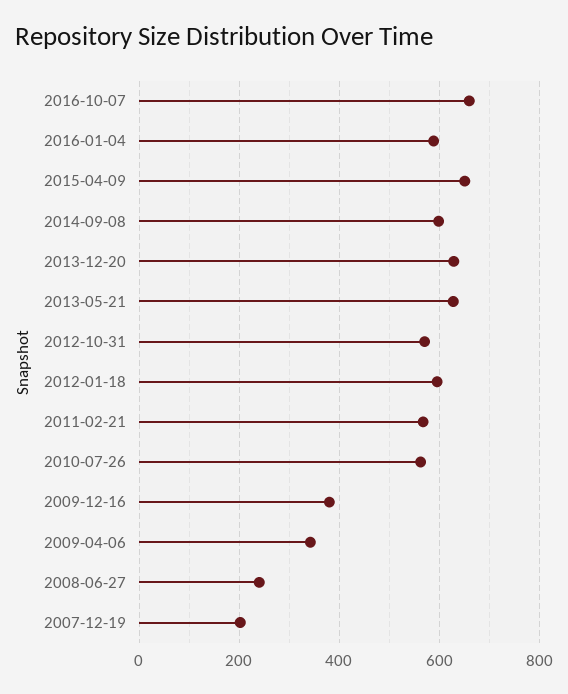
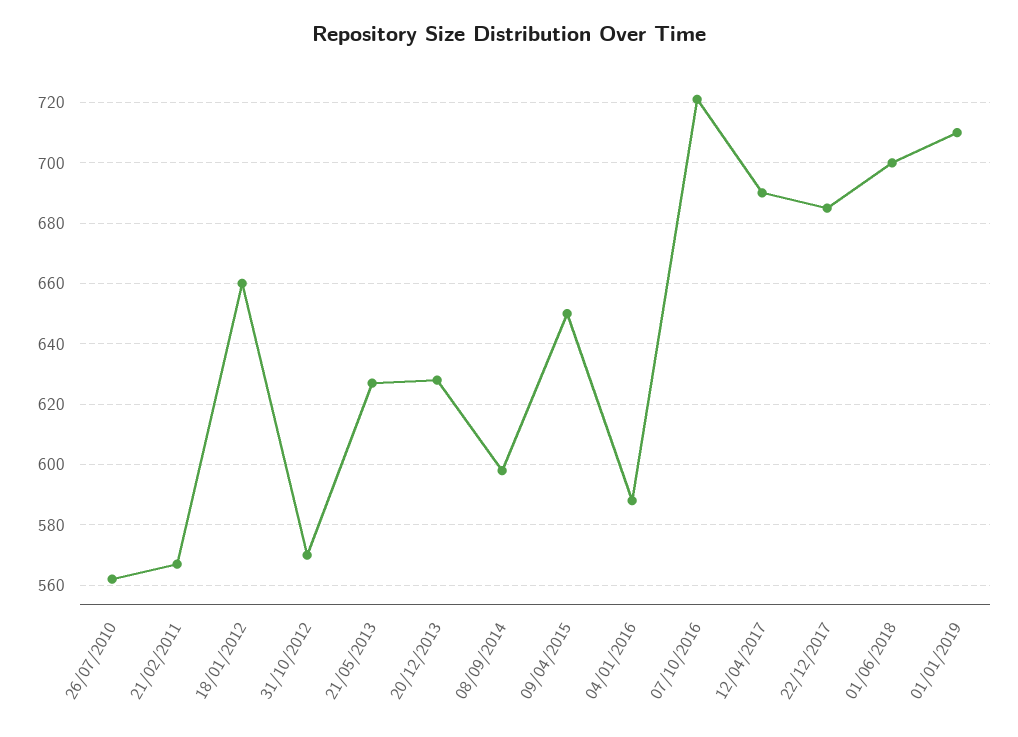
2016-10-07: 660 -> 720
2012-01-18: 600 -> 660
2009-12-16: 380 -> none
2009-04-06: 340 -> none
2008-06-27: 240 -> none
2007-12-19: 200 -> none
12/04/2017: none -> 690
22/12/2017: none -> 685
01/06/2018: none -> 700
01/01/2019: none -> 710

